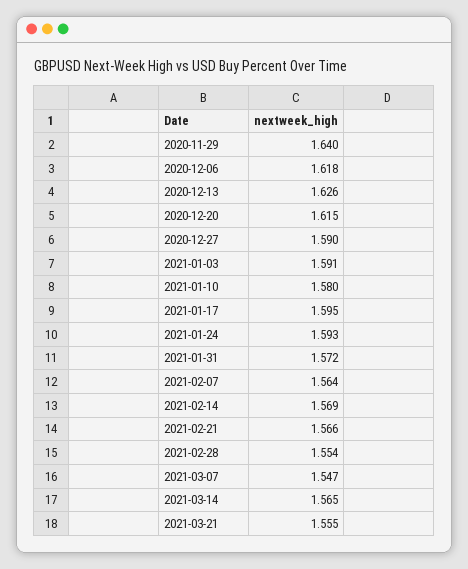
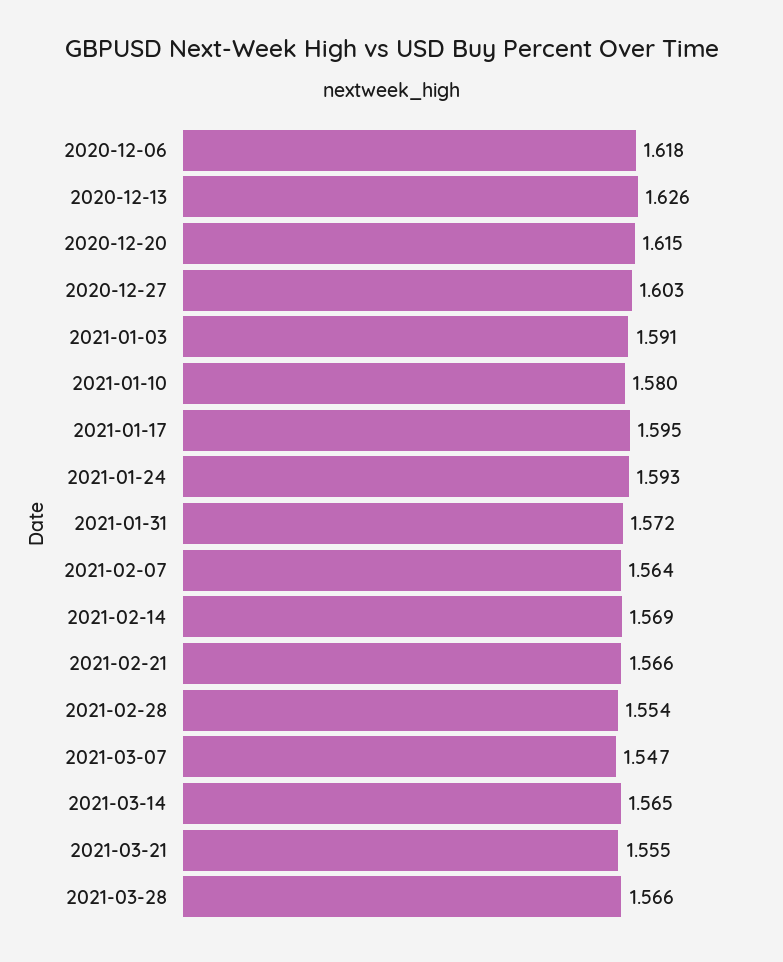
2020-11-29: 1.64 -> none
2020-12-27: 1.59 -> 1.603
2021-03-28: none -> 1.566

